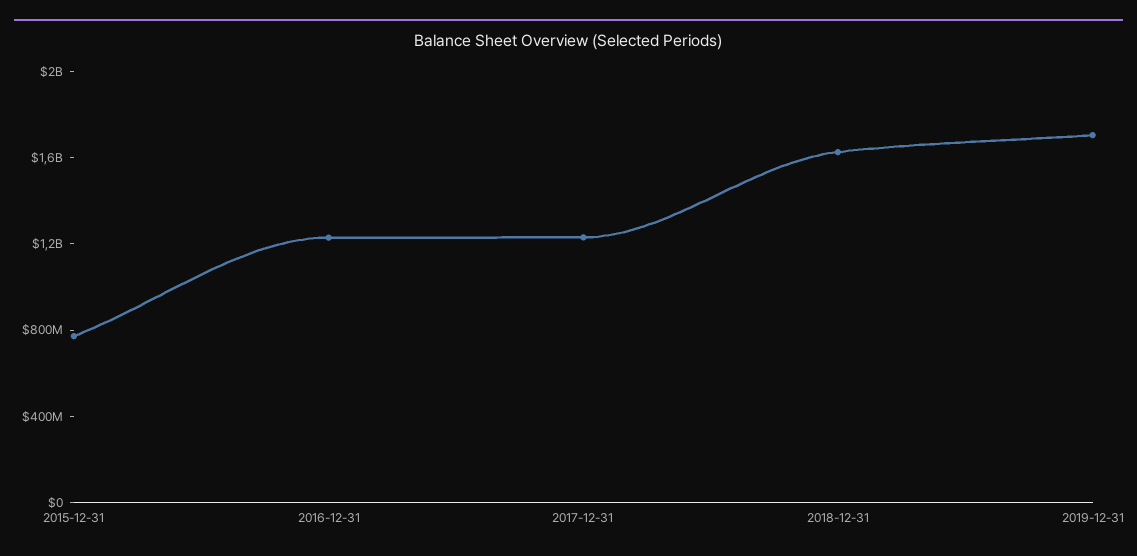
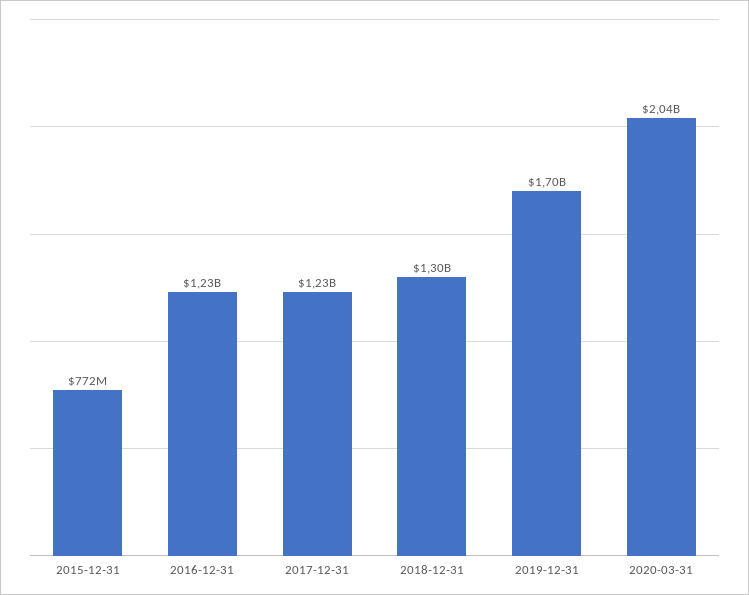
2018-12-31: 1600000000 -> 1300000000
2020-03-31: none -> 2040000000

